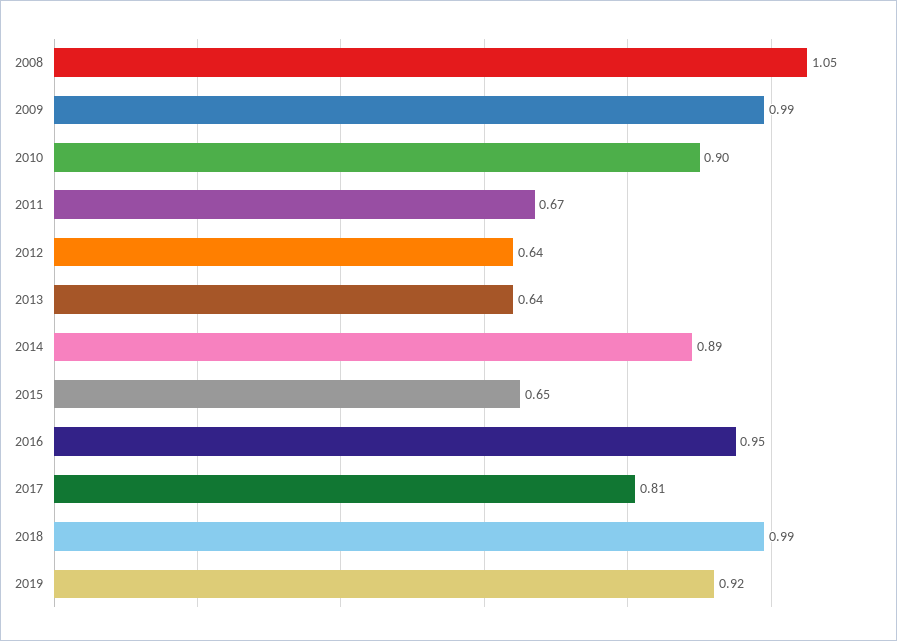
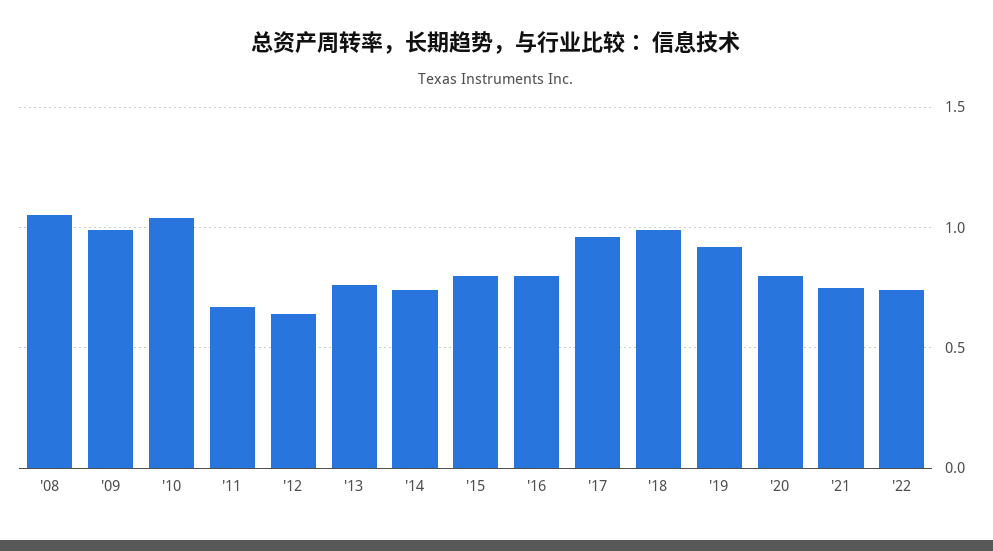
2010: 0.9 -> 1.05
2013: 0.64 -> 0.75
2014: 0.89 -> 0.75
2015: 0.65 -> 0.8
2016: 0.95 -> 0.8
2017: 0.81 -> 0.95
'20: none -> 0.8
'21: none -> 0.75
'22: none -> 0.75

